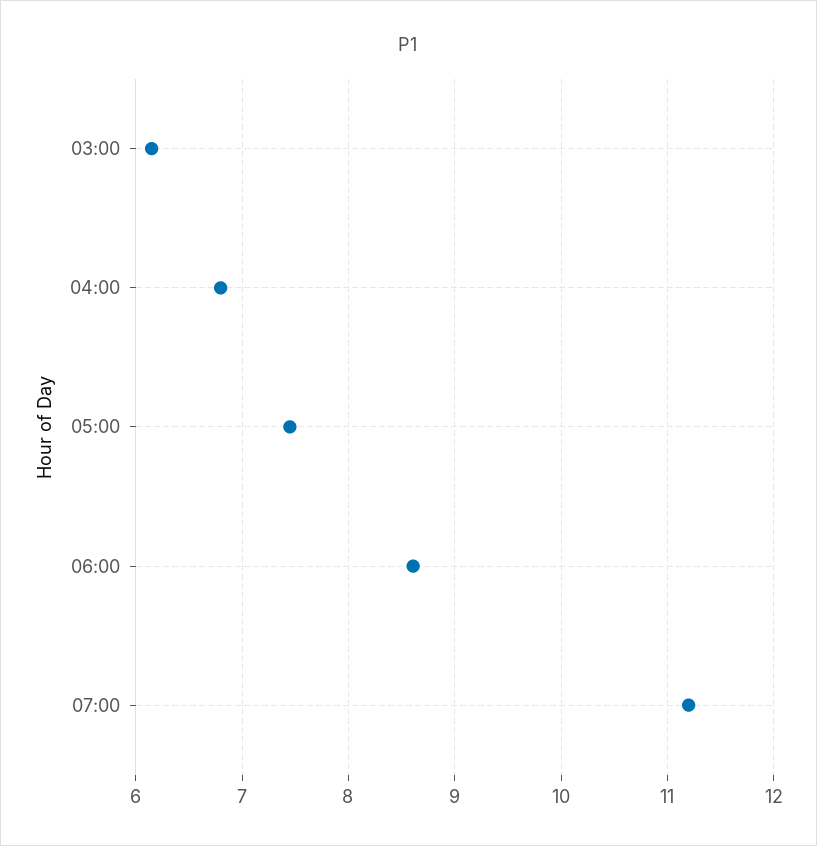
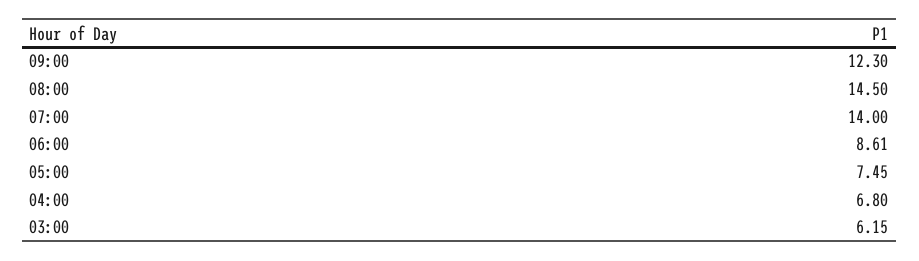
07:00: 11.2 -> 14
09:00: none -> 12.3
08:00: none -> 14.5

